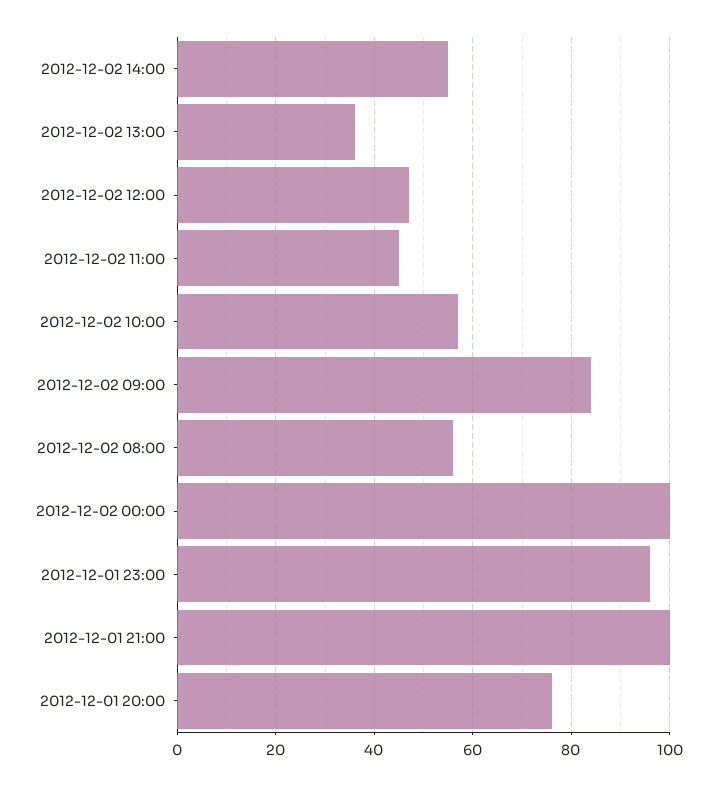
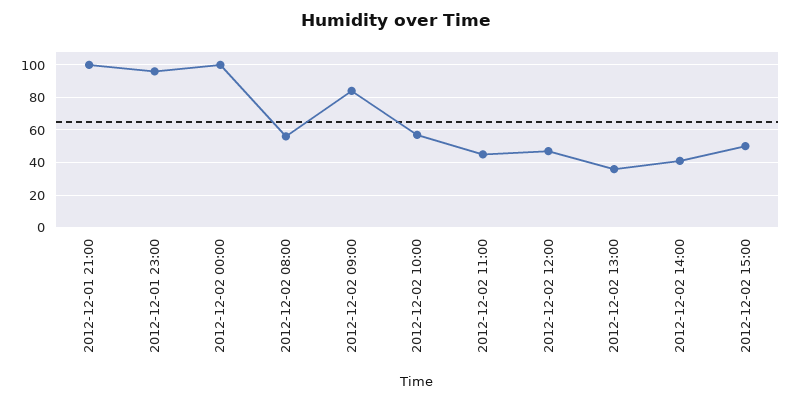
2012-12-02 14:00: 55 -> 40
2012-12-01 20:00: 75 -> none
2012-12-02 15:00: none -> 50

